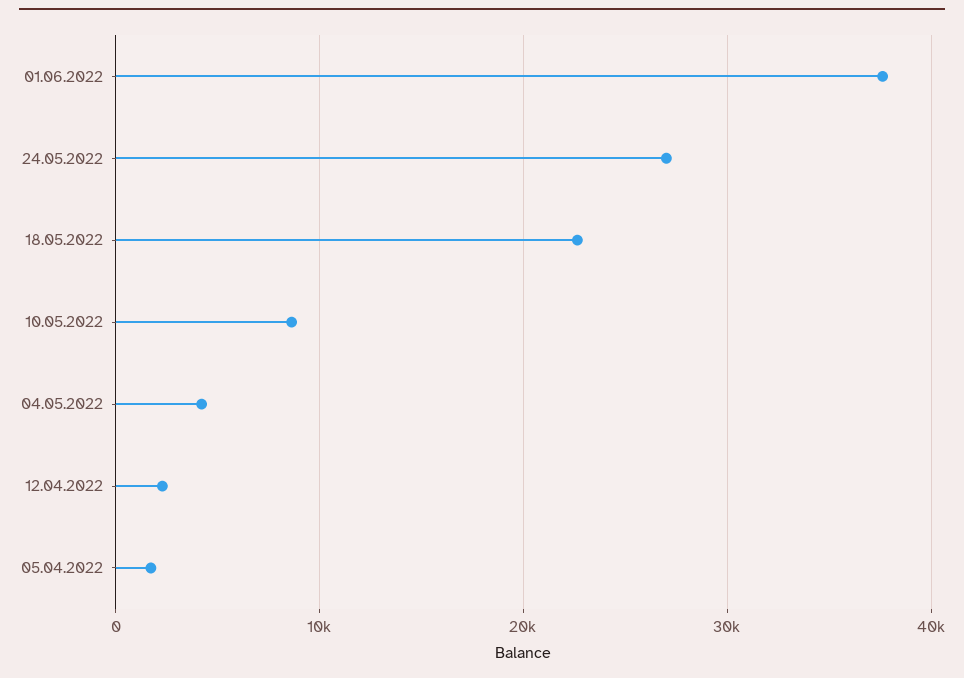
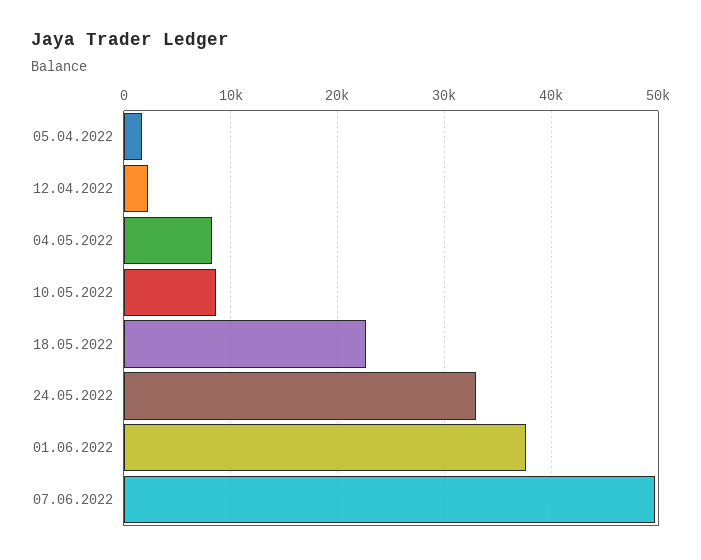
24.05.2022: 27000 -> 33000
04.05.2022: 4000 -> 8000
07.06.2022: none -> 50000

